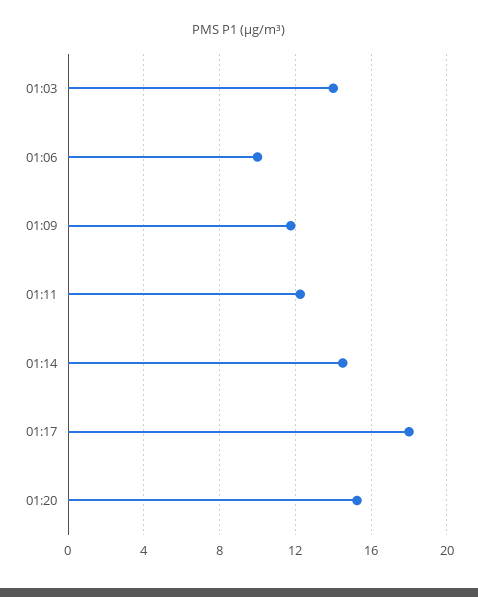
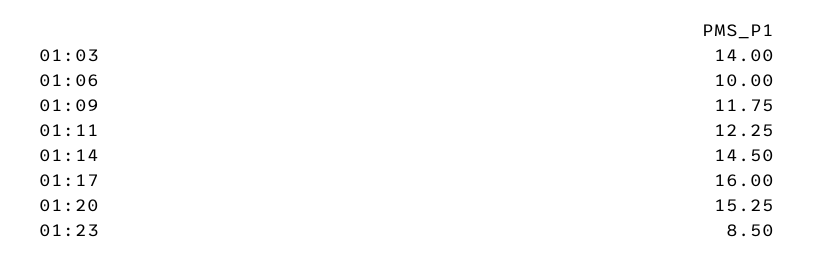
01:17: 18 -> 16
01:23: none -> 8.5

